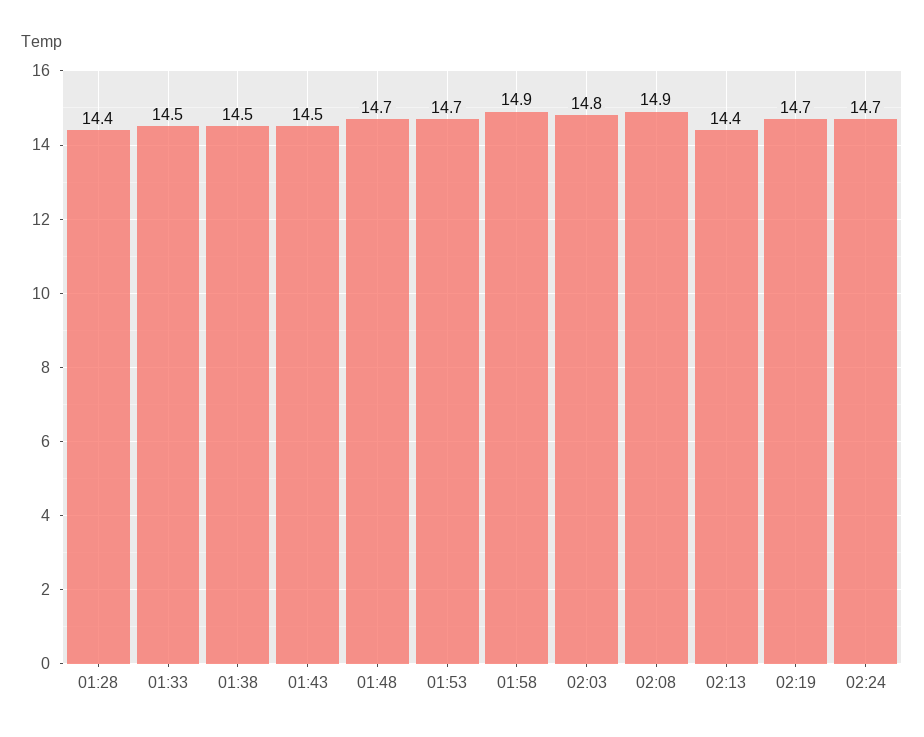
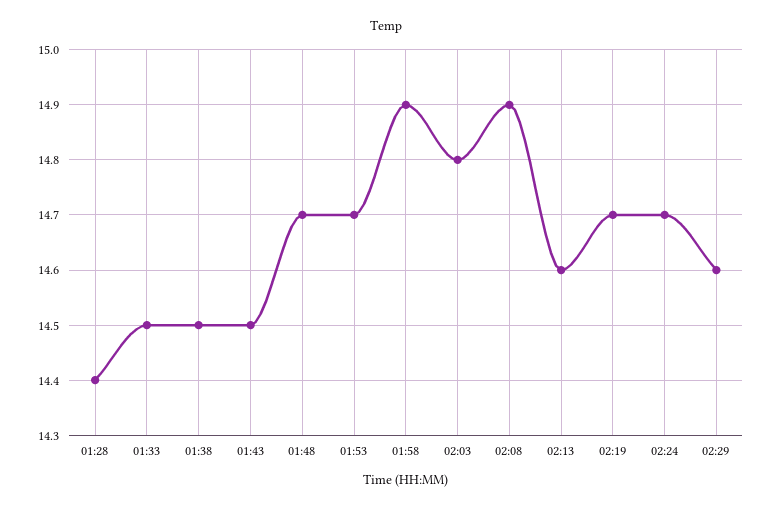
02:13: 14.4 -> 14.6
02:29: none -> 14.6

